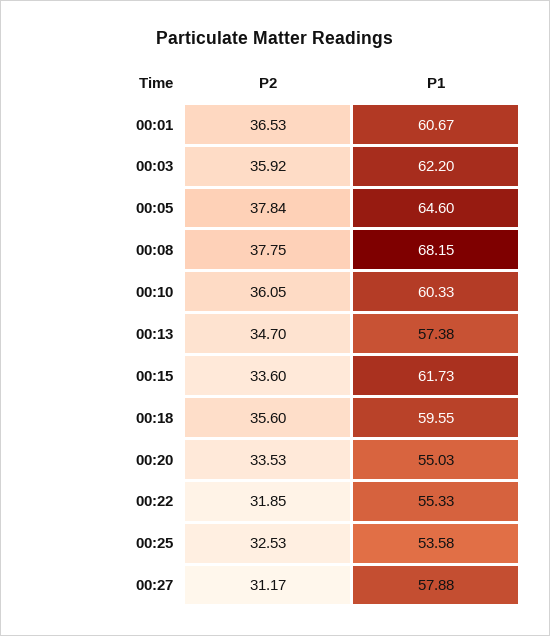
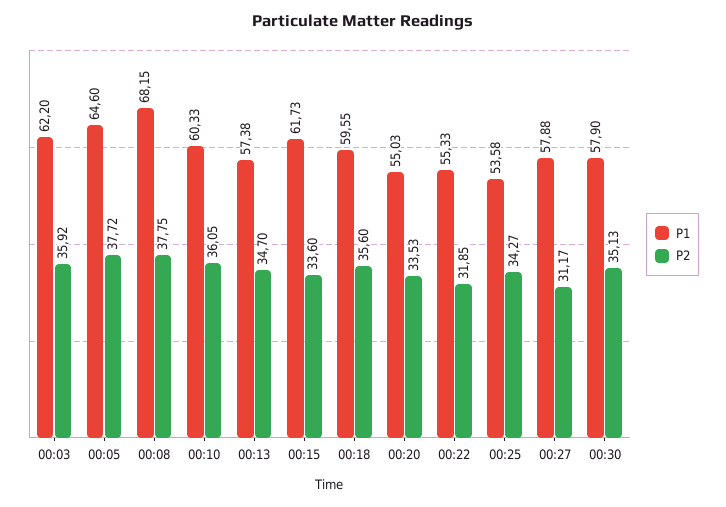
P2, 00:01: 36.53 -> none
P1, 00:01: 60.67 -> none
P2, 00:05: 37.84 -> 37.72
P2, 00:25: 32.53 -> 34.27
P1, 00:30: none -> 57.9
P2, 00:30: none -> 35.13

